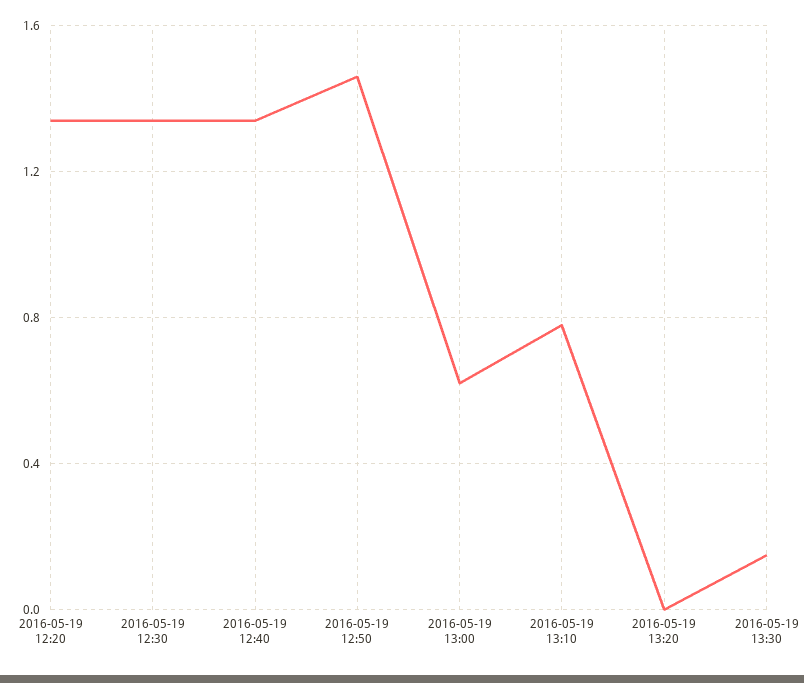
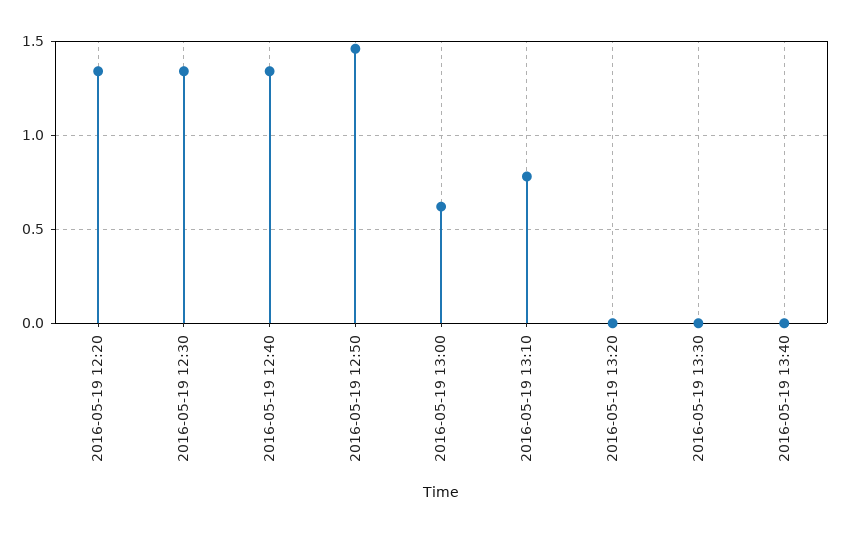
2016-05-19 13:30: 0.15 -> 0
2016-05-19 13:40: none -> 0

